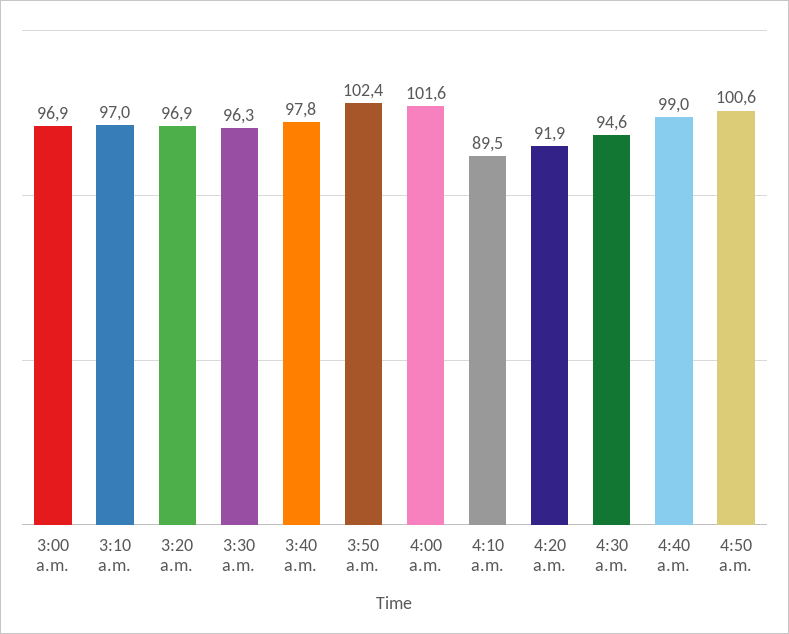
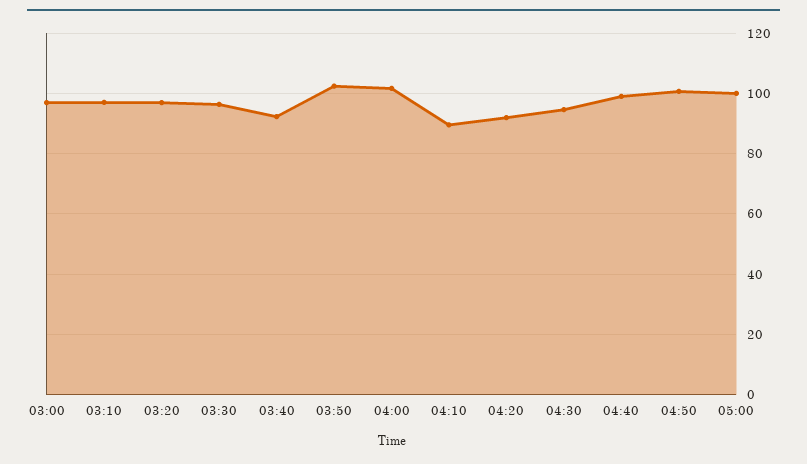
3:40 a.m.: 97.8 -> 92
05:00: none -> 100

